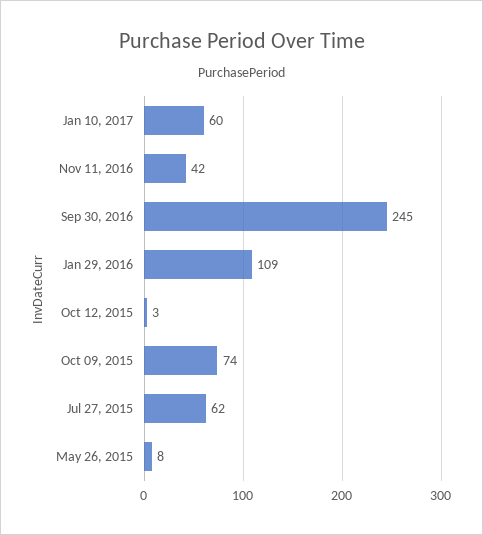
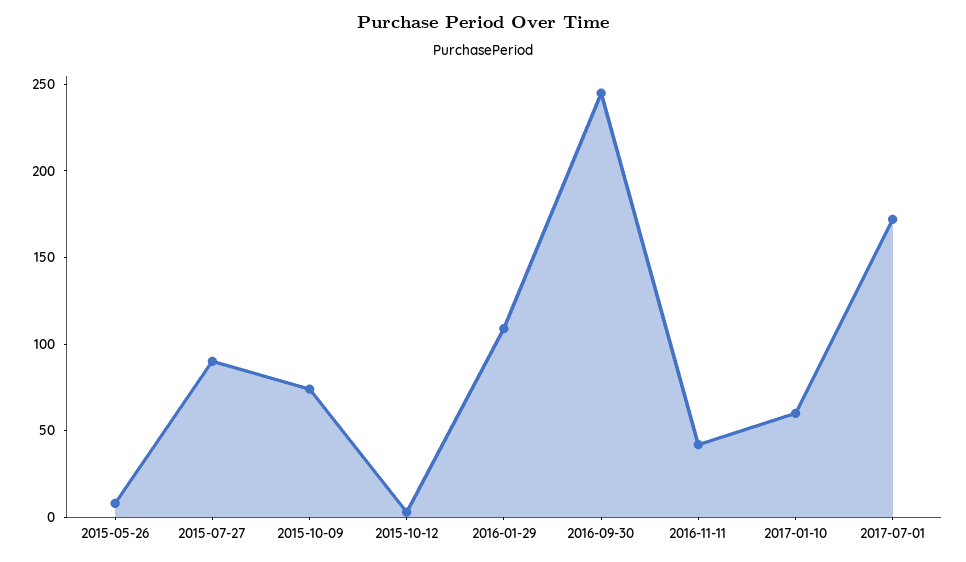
Jul 27, 2015: 62 -> 90
2017-07-01: none -> 170

